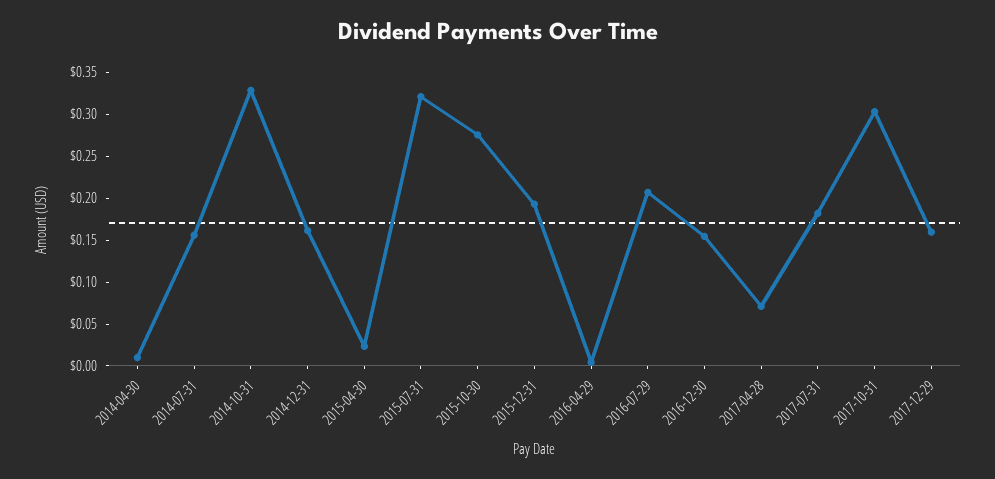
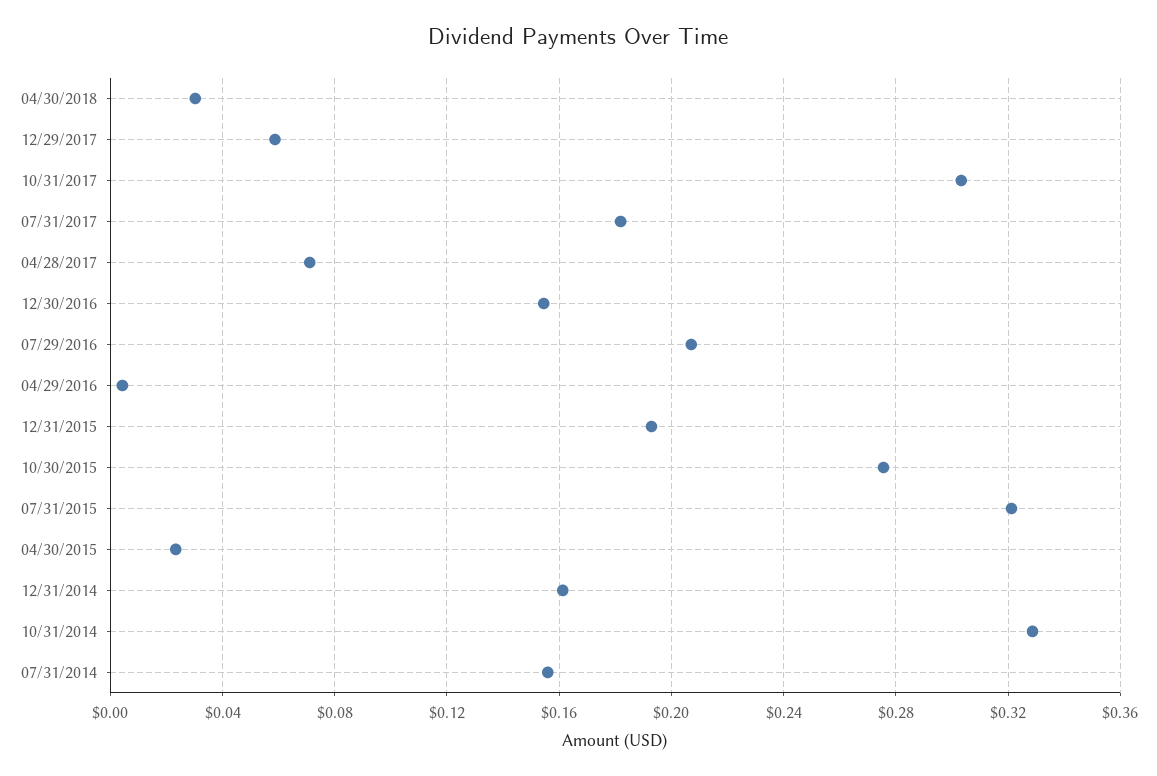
2014-04-30: 0.01 -> none
2017-12-29: 0.16 -> 0.06
04/30/2018: none -> 0.03

